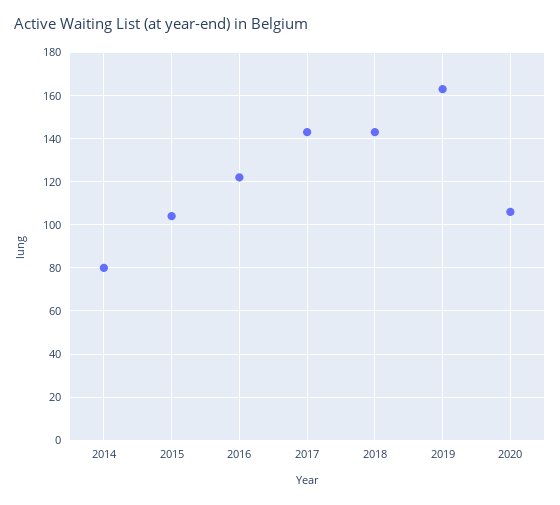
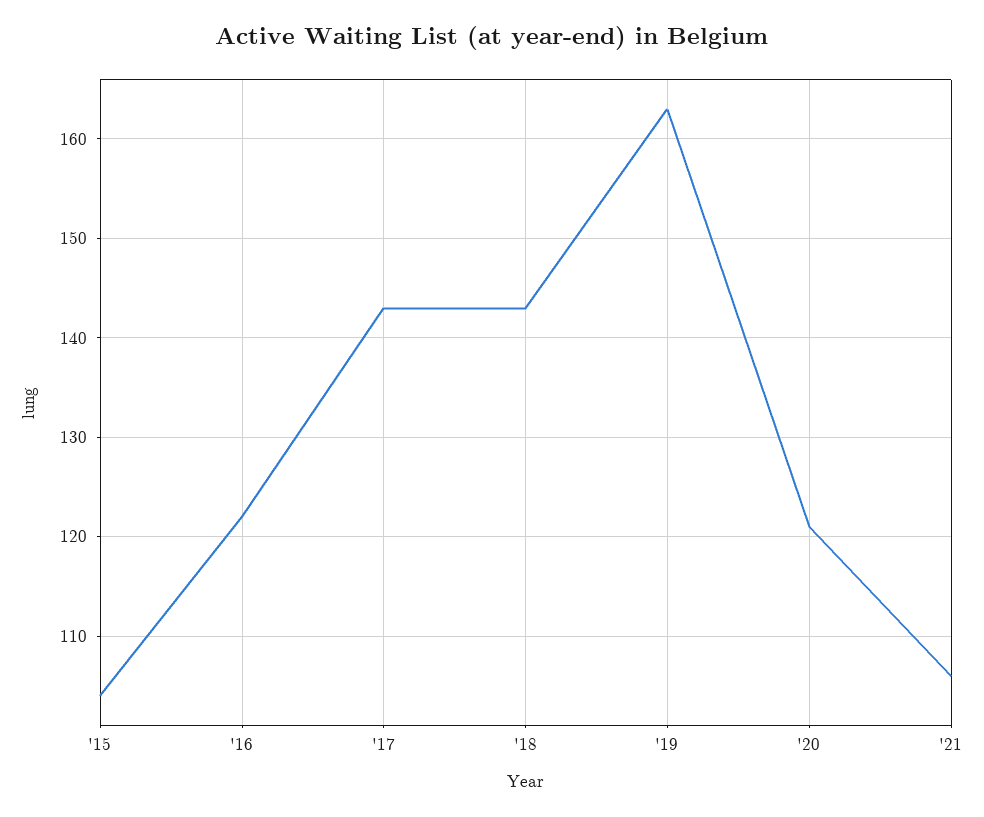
2014: 80 -> none
2020: 105 -> 121
'21: none -> 106

